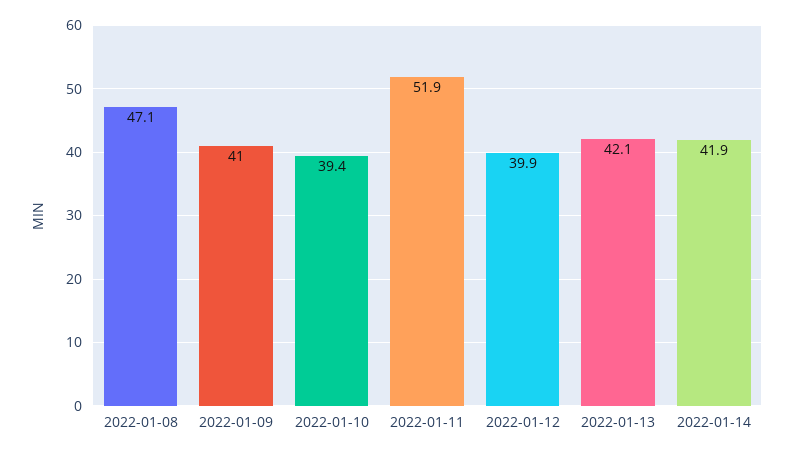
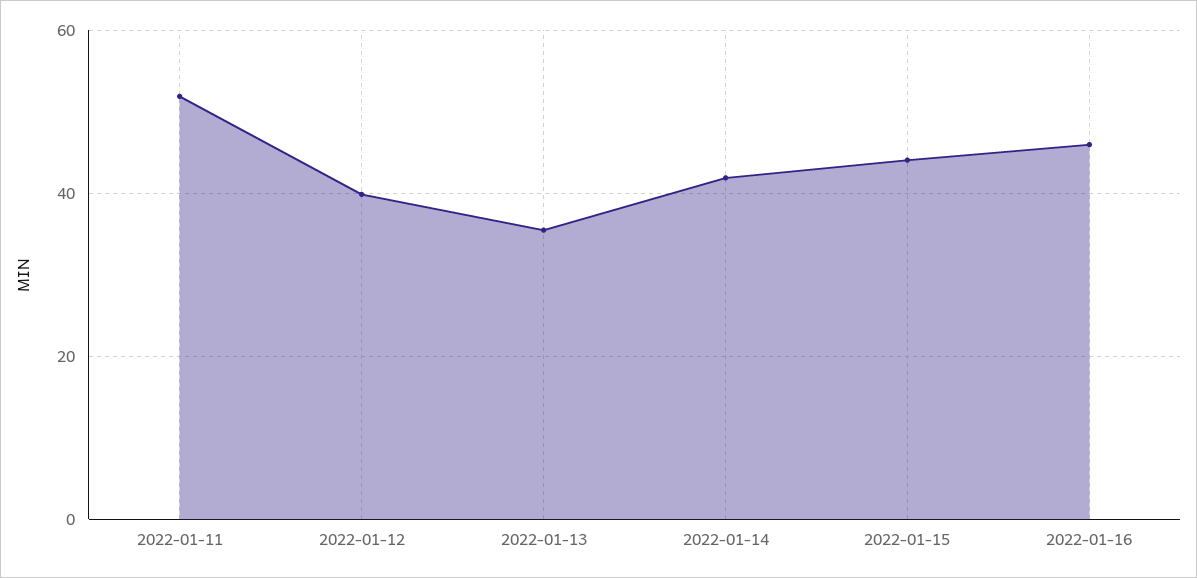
2022-01-08: 47.1 -> none
2022-01-09: 41 -> none
2022-01-10: 39.4 -> none
2022-01-13: 42.1 -> 36
2022-01-15: none -> 44
2022-01-16: none -> 46

